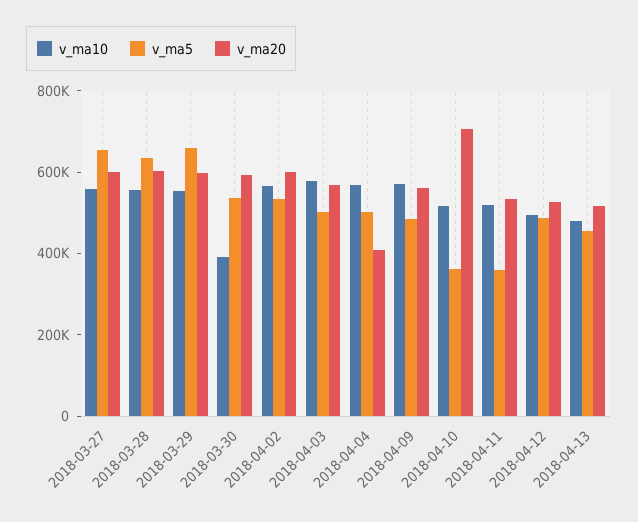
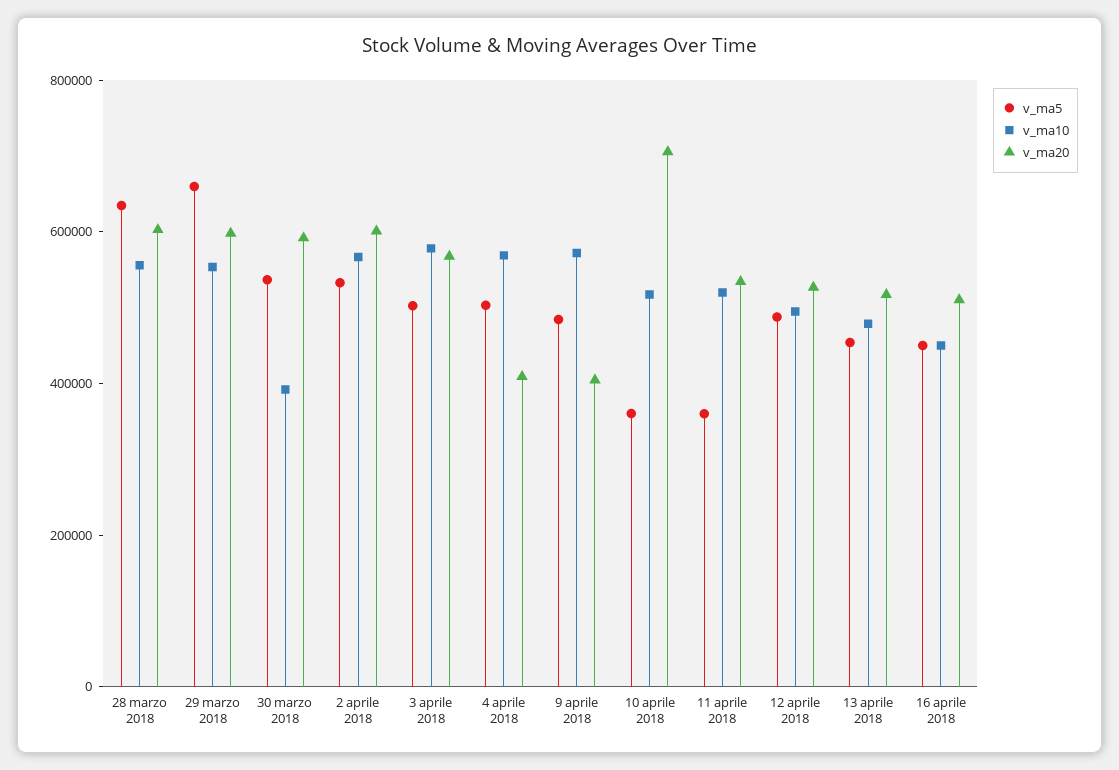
v_ma10, 2018-03-27: 550000 -> none
v_ma5, 2018-03-27: 650000 -> none
v_ma20, 2018-03-27: 600000 -> none
v_ma20, 2018-04-09: 550000 -> 400000
v_ma5, 16 aprile 2018: none -> 450000
v_ma10, 16 aprile 2018: none -> 450000
v_ma20, 16 aprile 2018: none -> 500000

